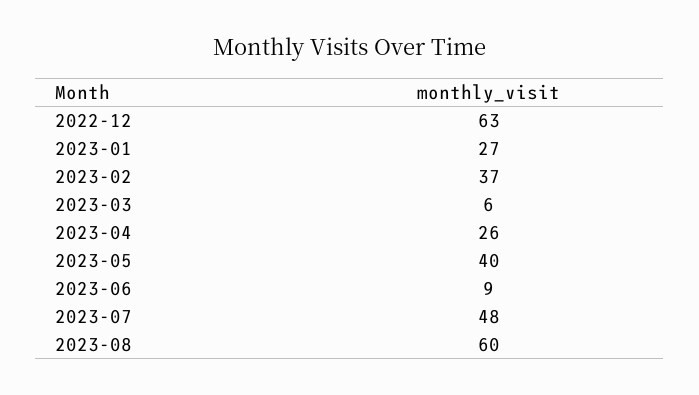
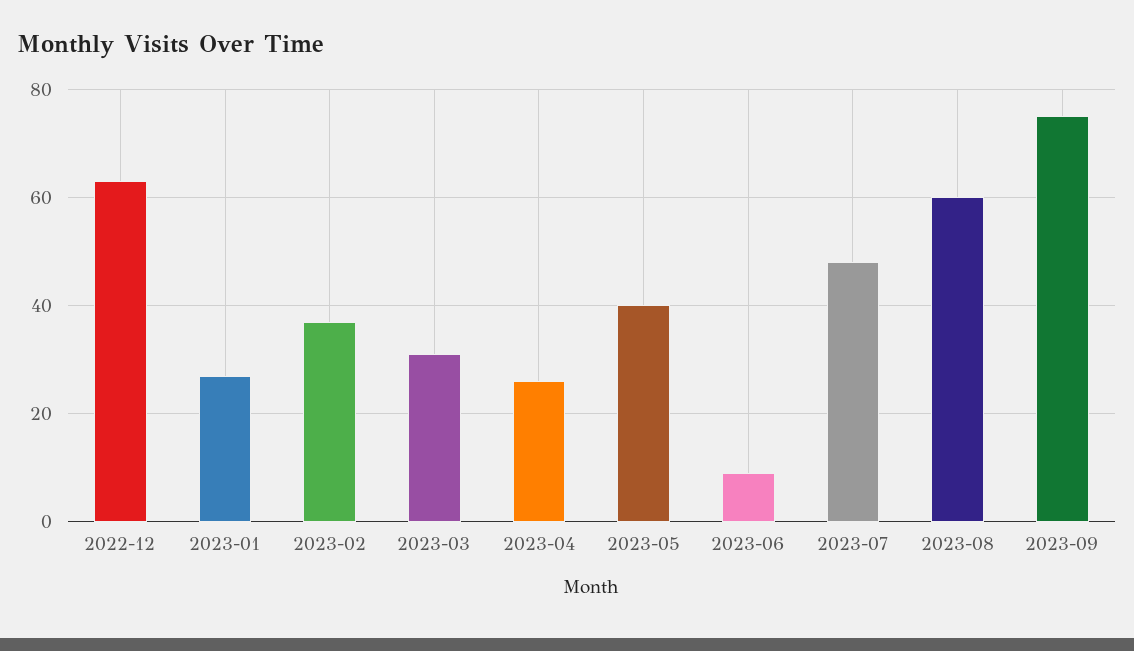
2023-03: 6 -> 30
2023-09: none -> 75

